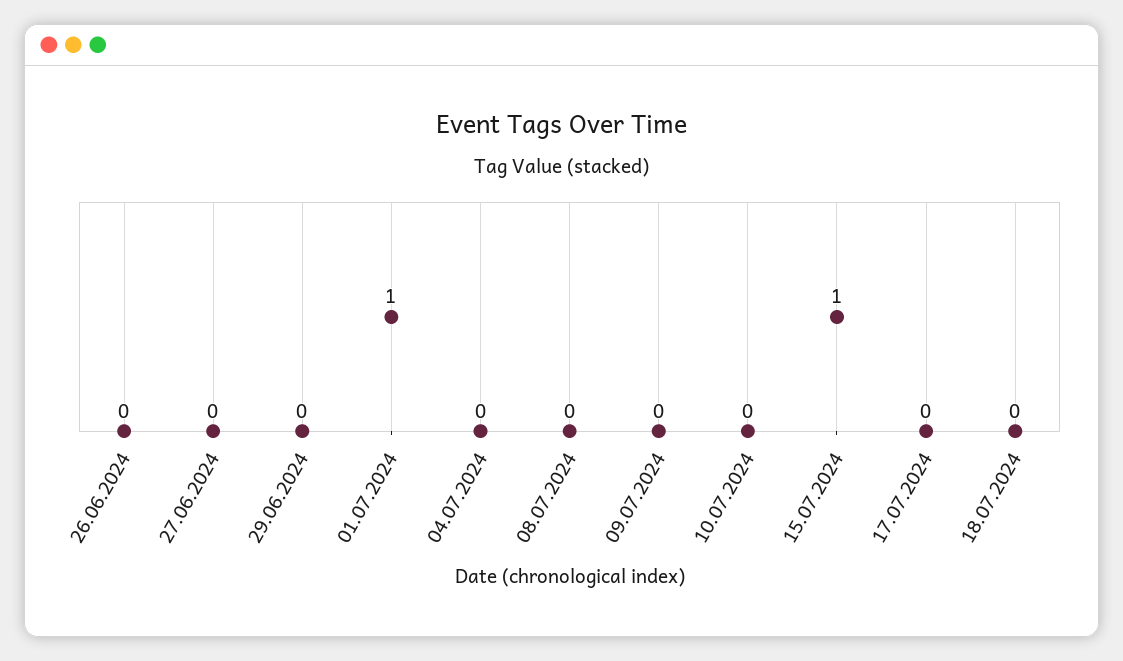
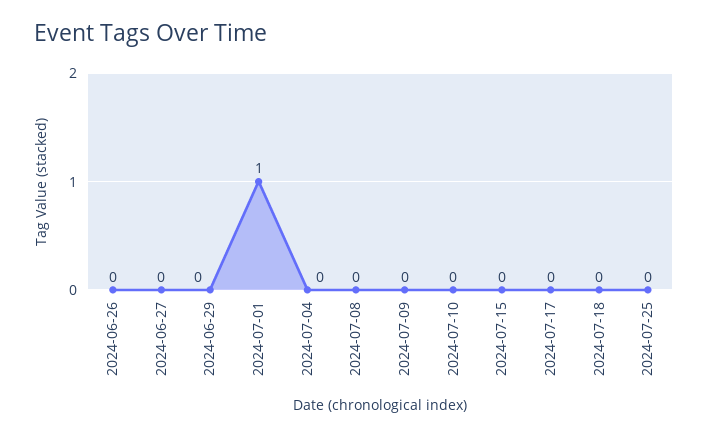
15.07.2024: 1 -> 0
2024-07-25: none -> 0

